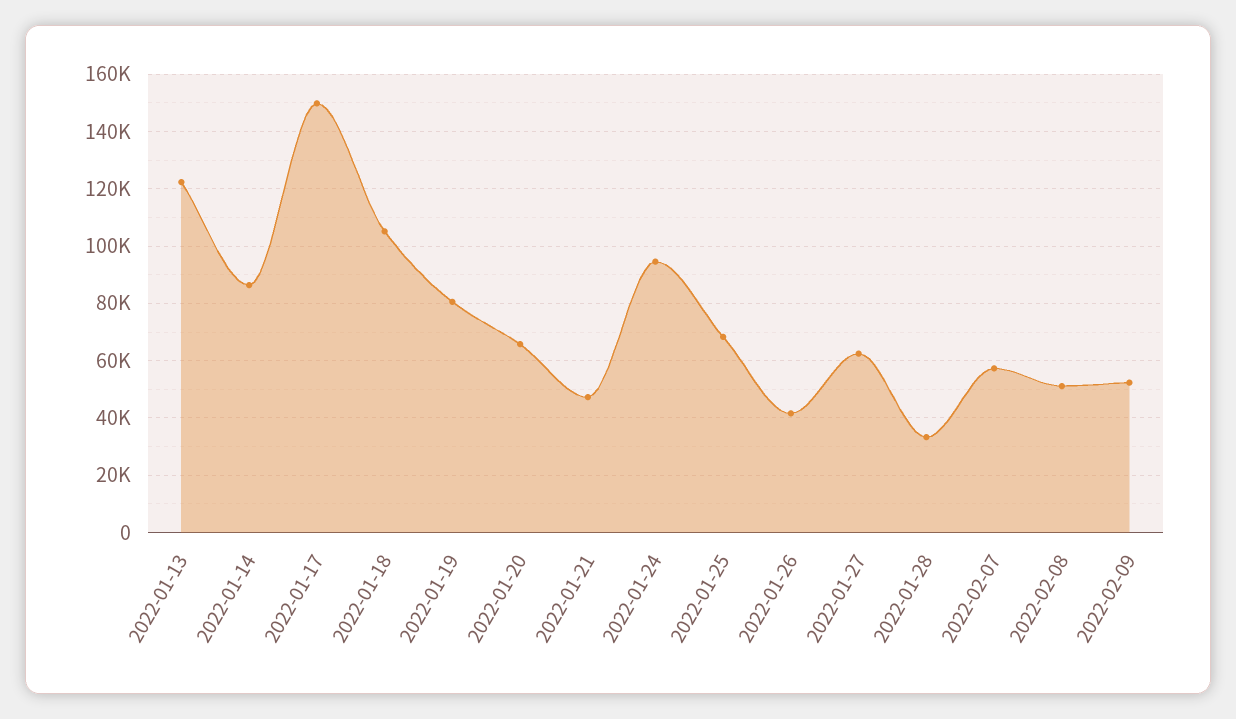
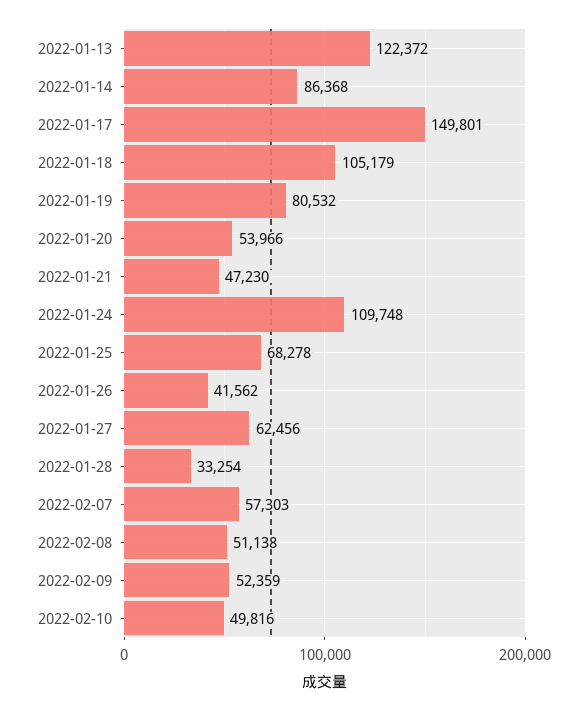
2022-01-20: 65000 -> 53966
2022-01-24: 95000 -> 109748
2022-02-10: none -> 49816

